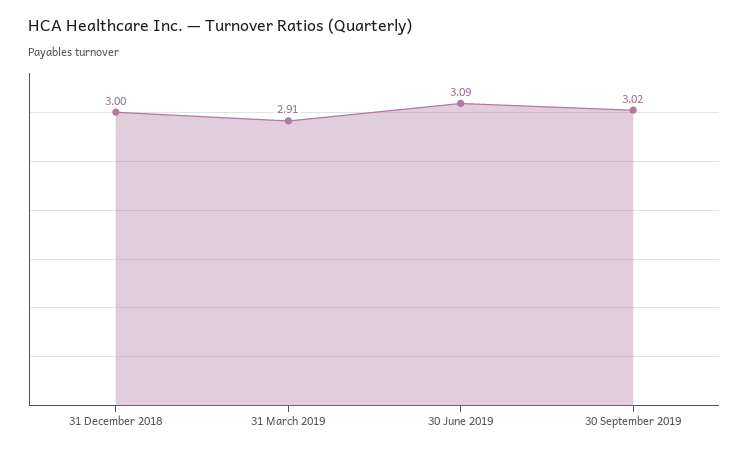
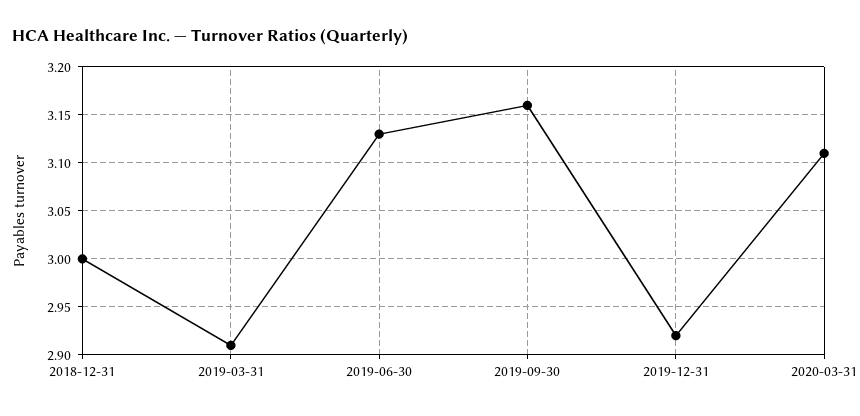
30 June 2019: 3.09 -> 3.13
30 September 2019: 3.02 -> 3.16
2019-12-31: none -> 2.92
2020-03-31: none -> 3.11

